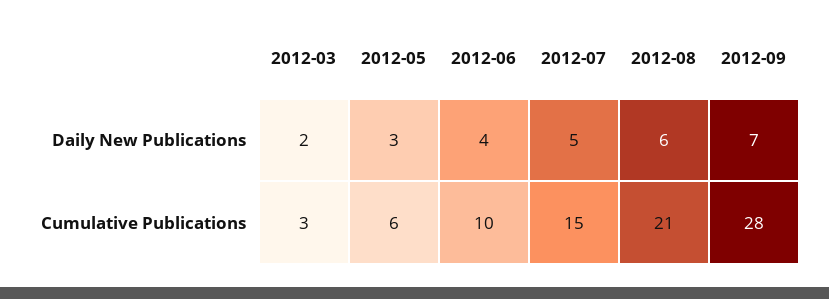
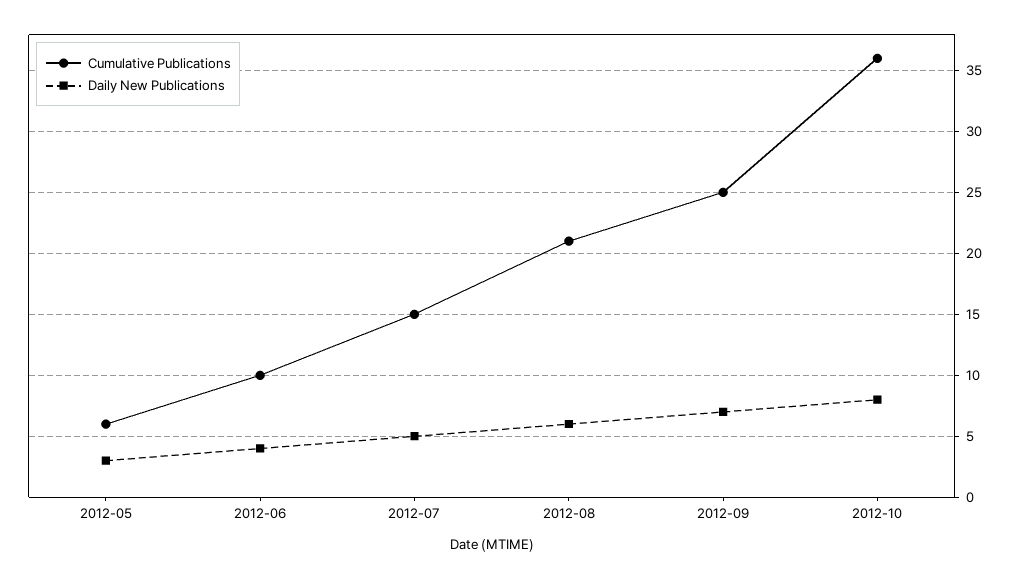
Daily New Publications, 2012-03: 2 -> none
Cumulative Publications, 2012-03: 3 -> none
Cumulative Publications, 2012-09: 28 -> 25
Cumulative Publications, 2012-10: none -> 36
Daily New Publications, 2012-10: none -> 8

